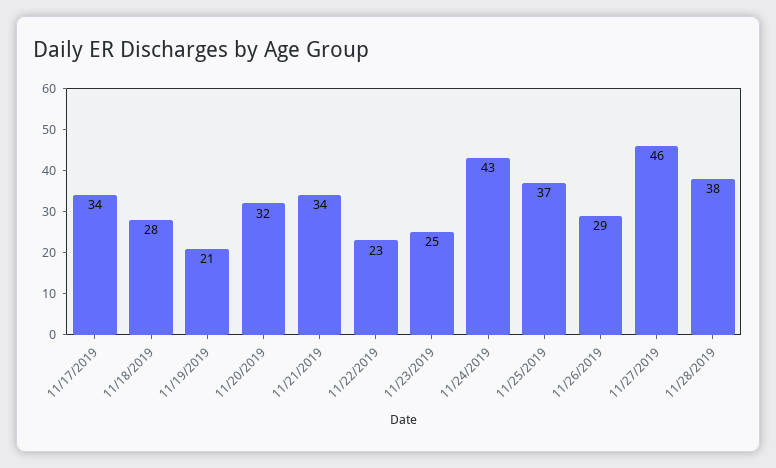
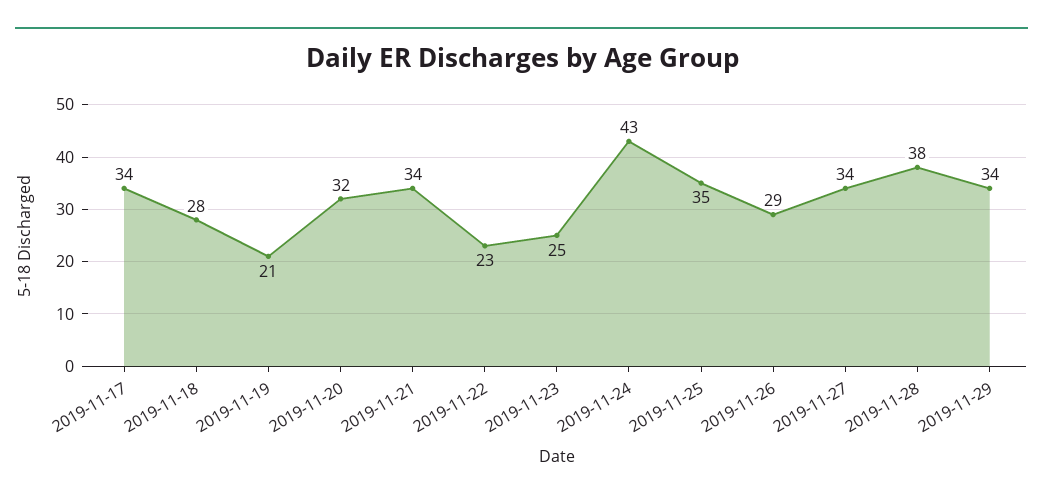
11/25/2019: 37 -> 35
11/27/2019: 46 -> 34
2019-11-29: none -> 34

